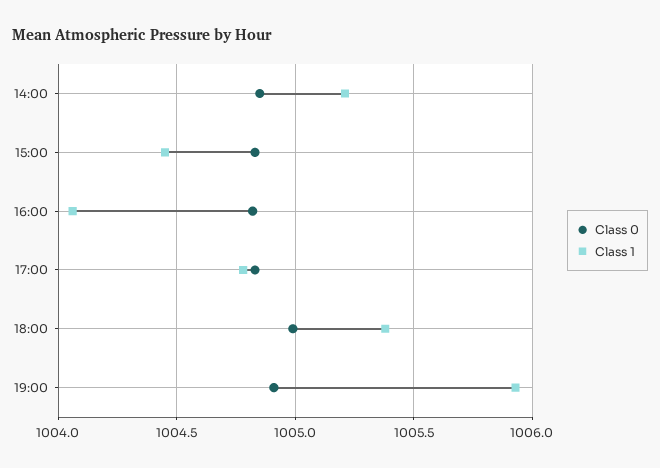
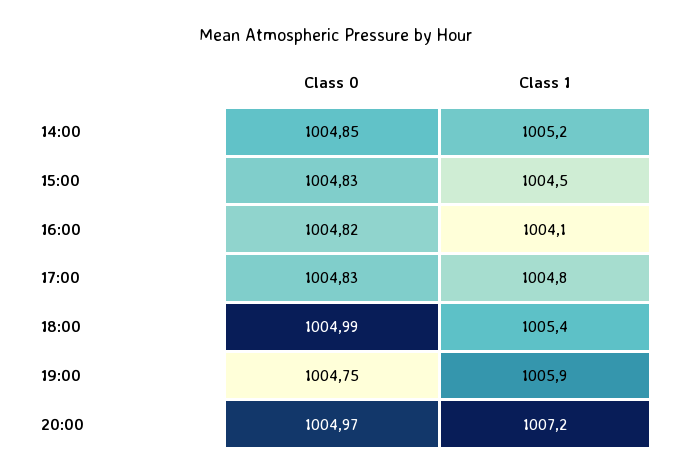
Class 0, 19:00: 1004.9 -> 1004.75
Class 0, 20:00: none -> 1004.97
Class 1, 20:00: none -> 1007.2

